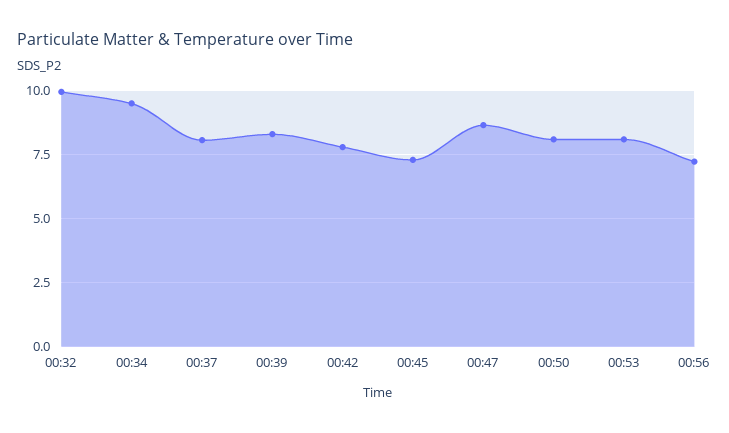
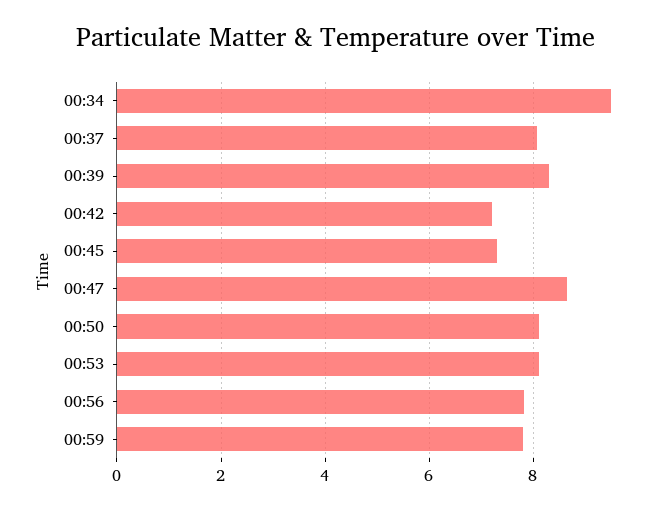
00:32: 10 -> none
00:42: 7.75 -> 7.2
00:56: 7.25 -> 7.8
00:59: none -> 7.8

